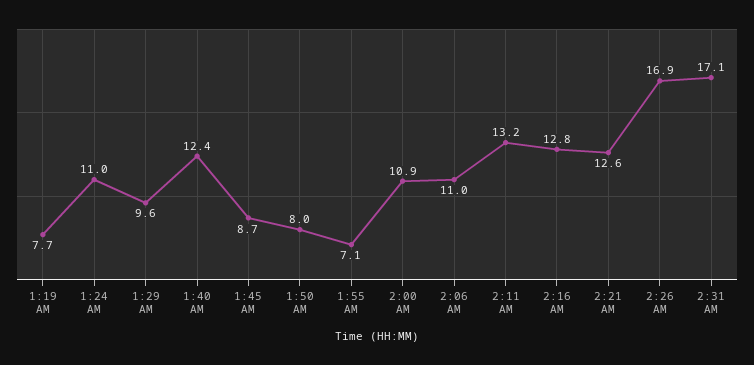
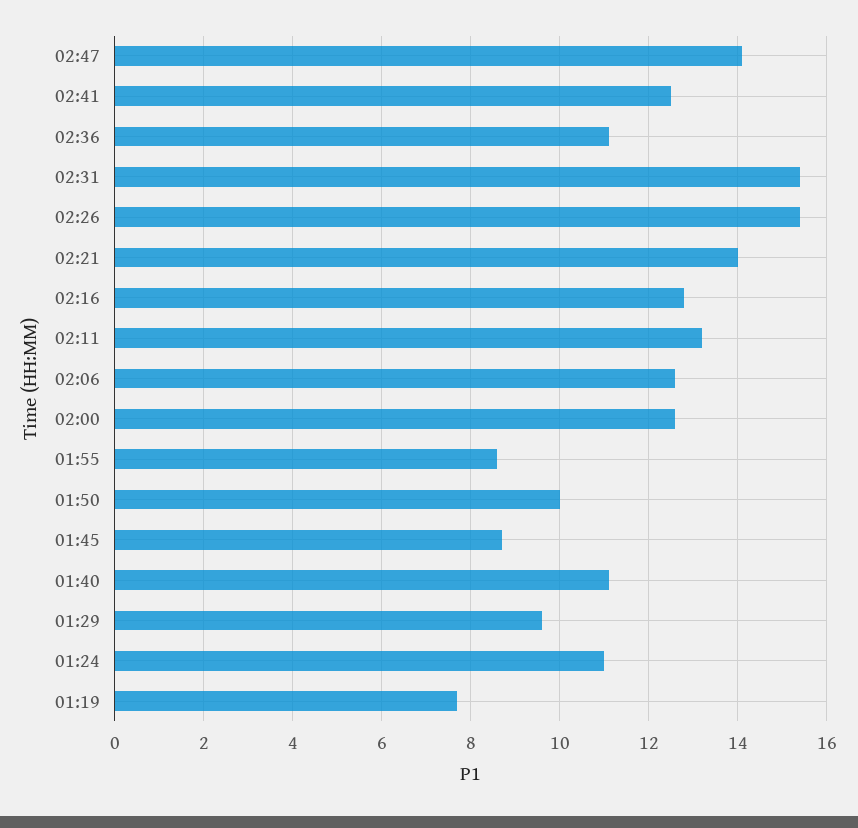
1:40 AM: 12.4 -> 11
1:50 AM: 8 -> 10
1:55 AM: 7.1 -> 8.5
2:00 AM: 10.9 -> 12.5
2:06 AM: 11 -> 12.5
2:21 AM: 12.6 -> 14
2:26 AM: 16.9 -> 15.5
2:31 AM: 17.1 -> 15.5
02:47: none -> 14
02:41: none -> 12.5
02:36: none -> 11

